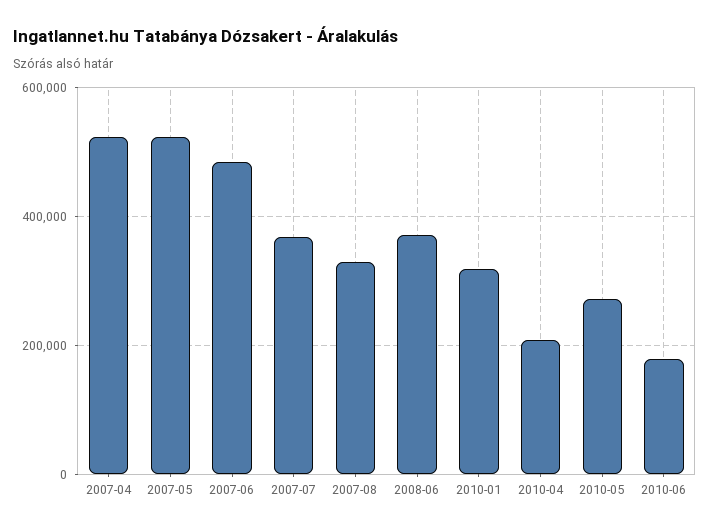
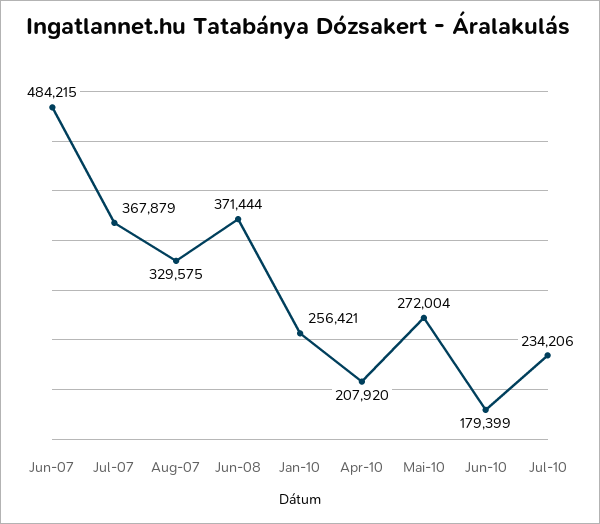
2007-04: 520000 -> none
2007-05: 520000 -> none
2010-01: 320000 -> 256421
Jul-10: none -> 234206

